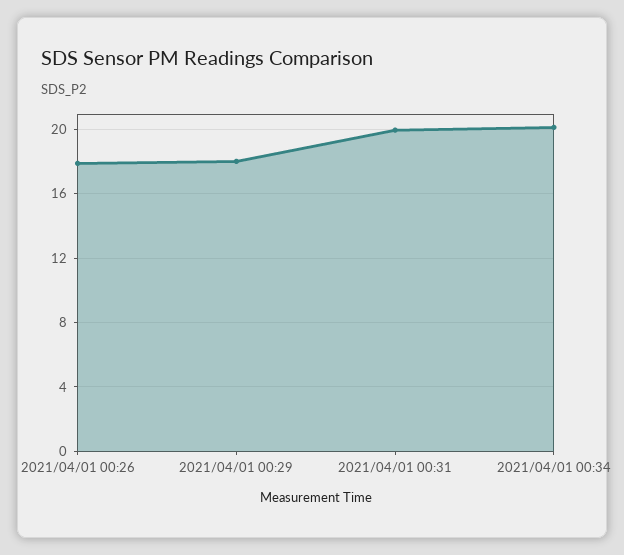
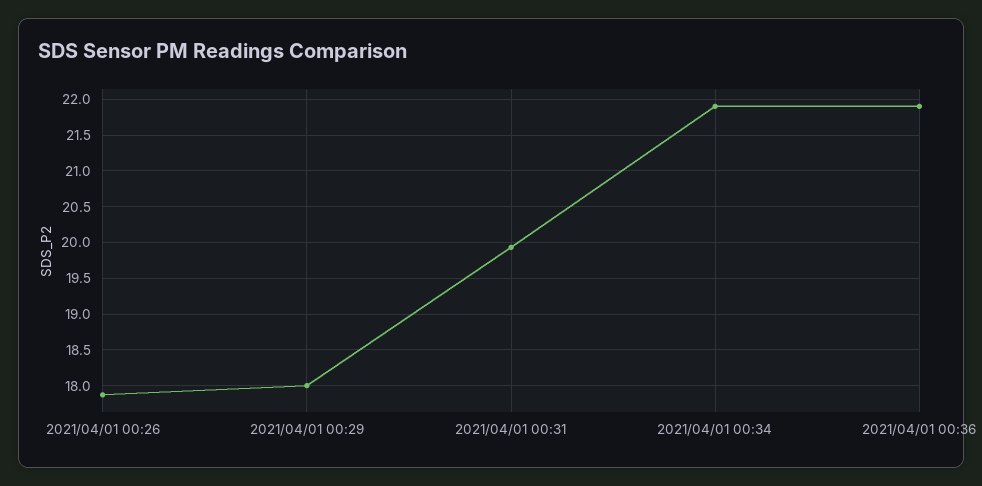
2021/04/01 00:34: 20 -> 21.9
2021/04/01 00:36: none -> 21.9

